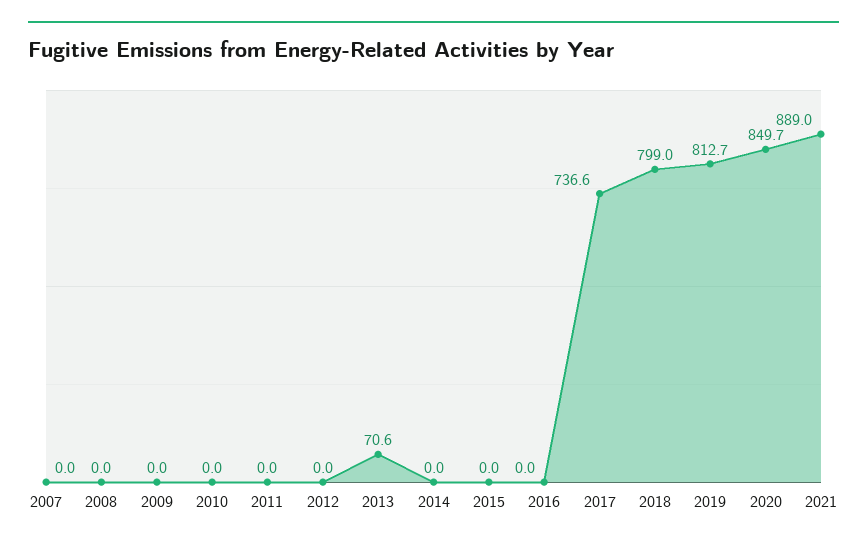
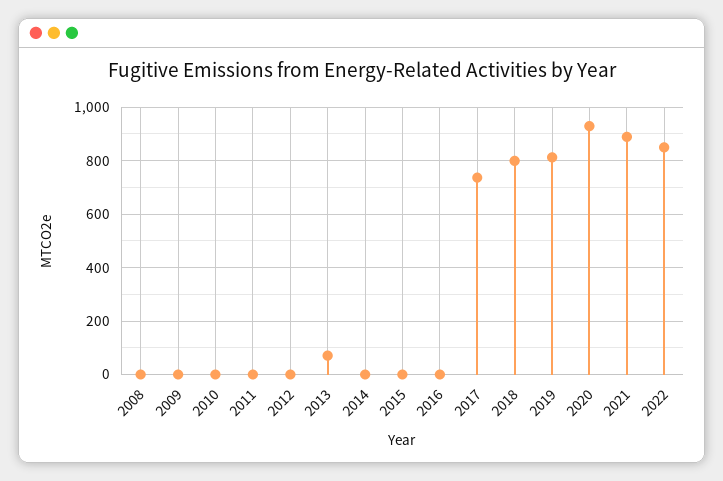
2007: 0 -> none
2020: 849.7 -> 925
2022: none -> 850

